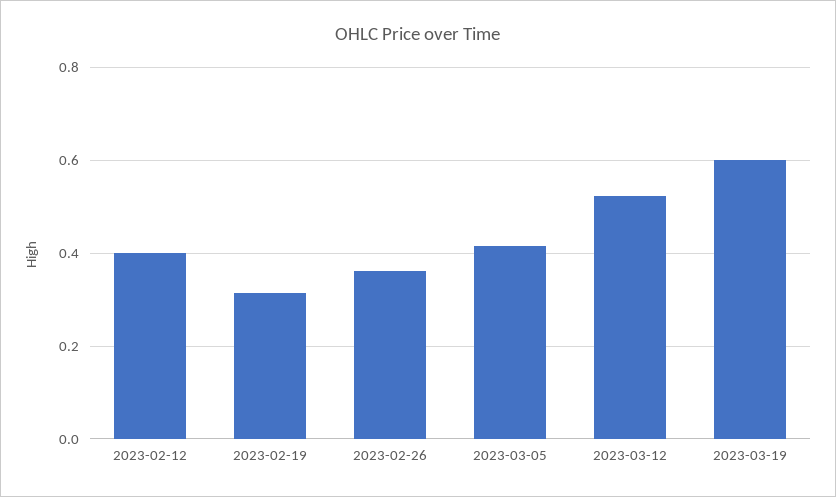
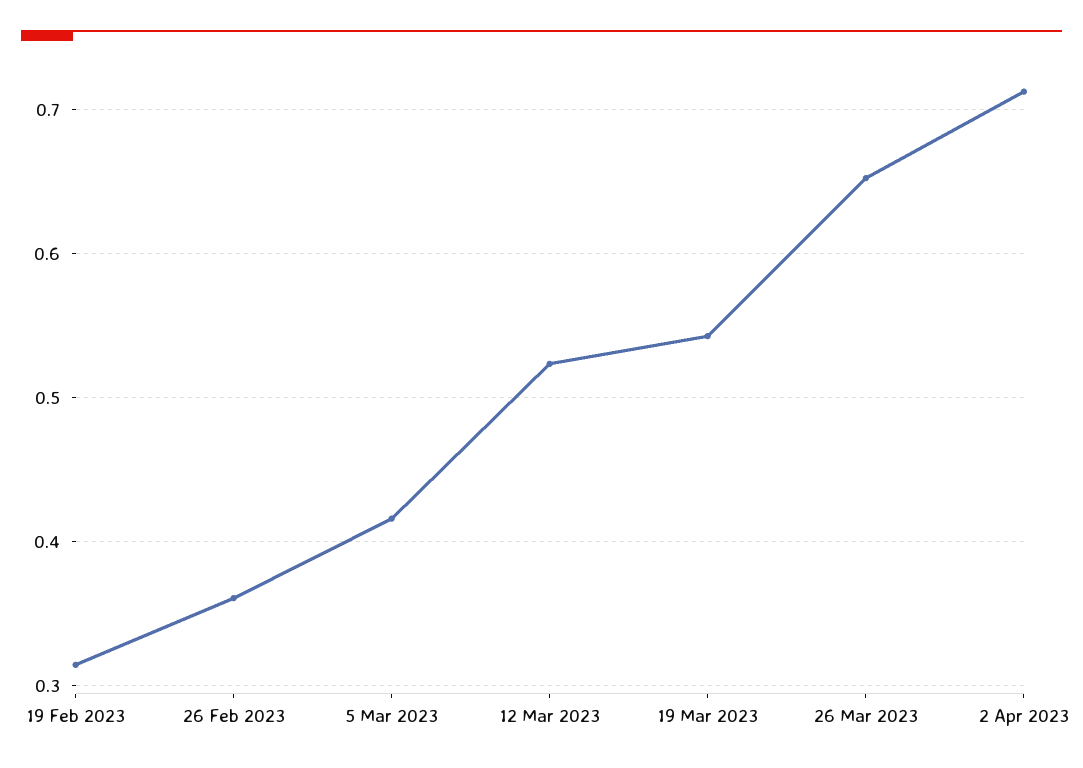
2023-02-12: 0.4 -> none
2023-03-19: 0.6 -> 0.54
26 Mar 2023: none -> 0.65
2 Apr 2023: none -> 0.71

